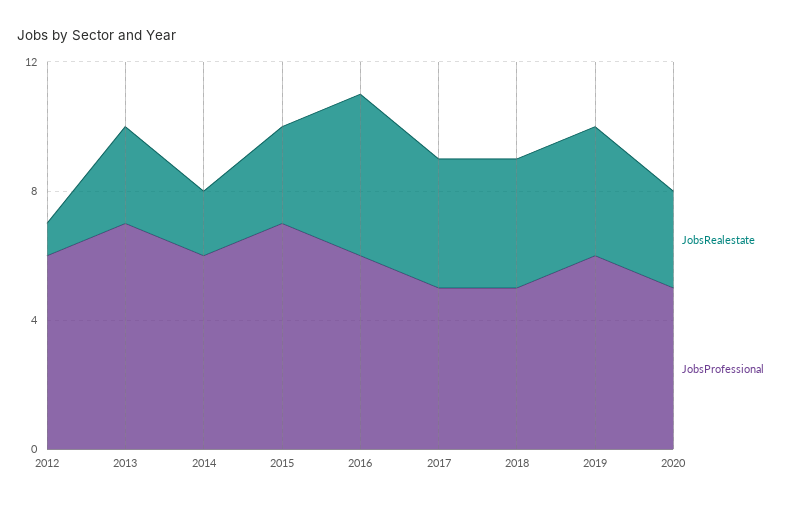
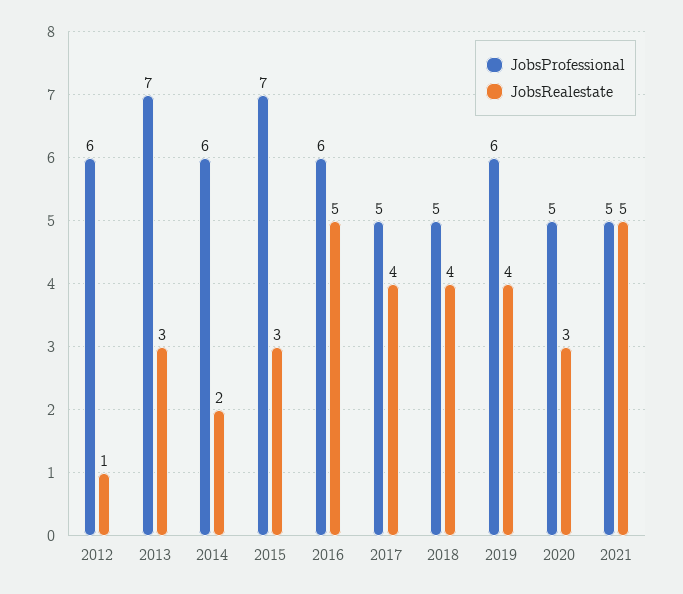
JobsProfessional, 2021: none -> 5
JobsRealestate, 2021: none -> 5

